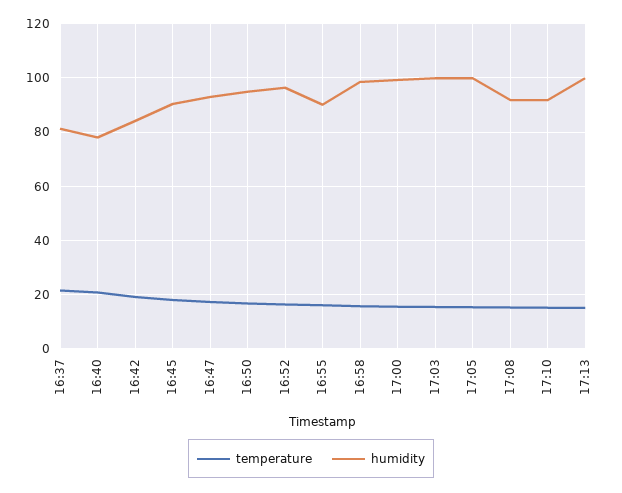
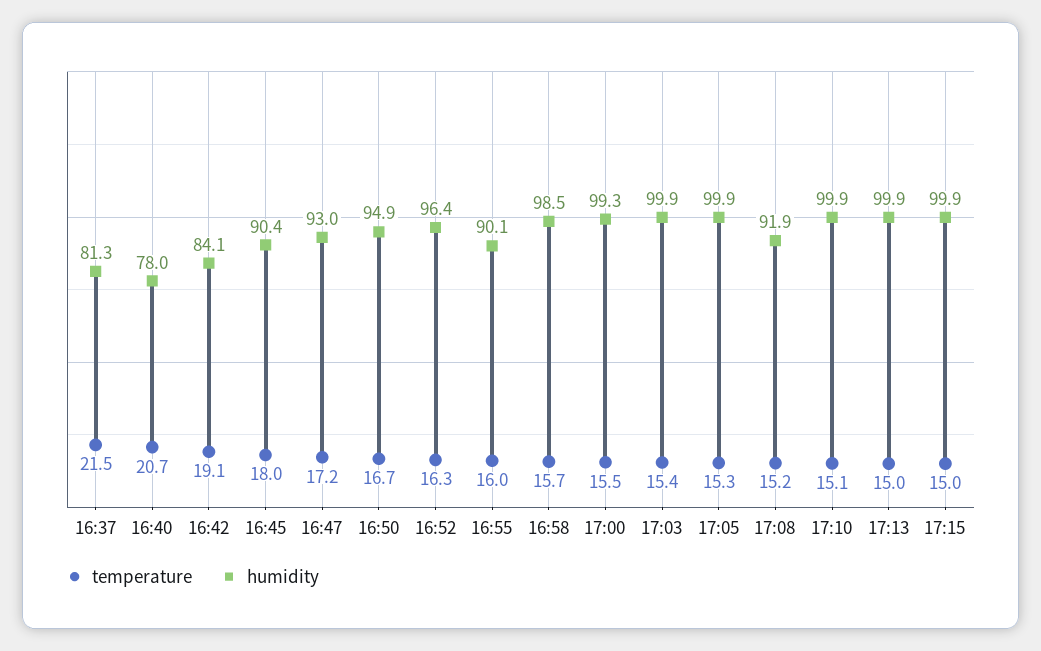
humidity, 17:10: 92.5 -> 99.9
temperature, 17:15: none -> 15
humidity, 17:15: none -> 99.9

